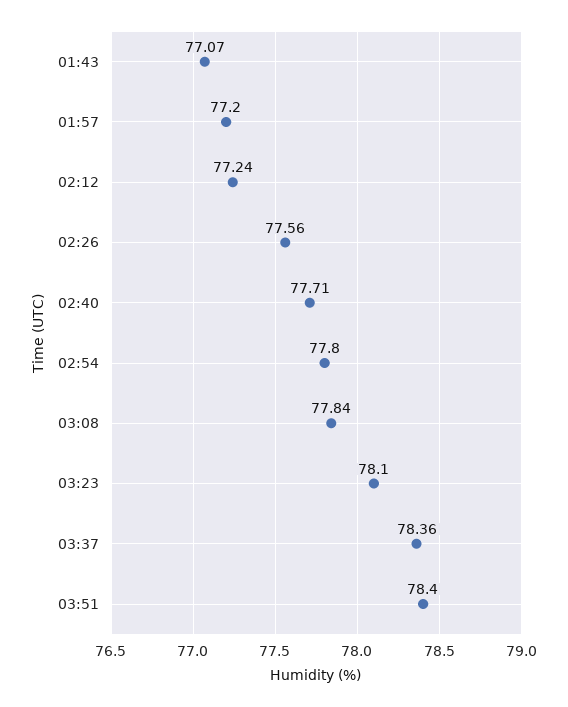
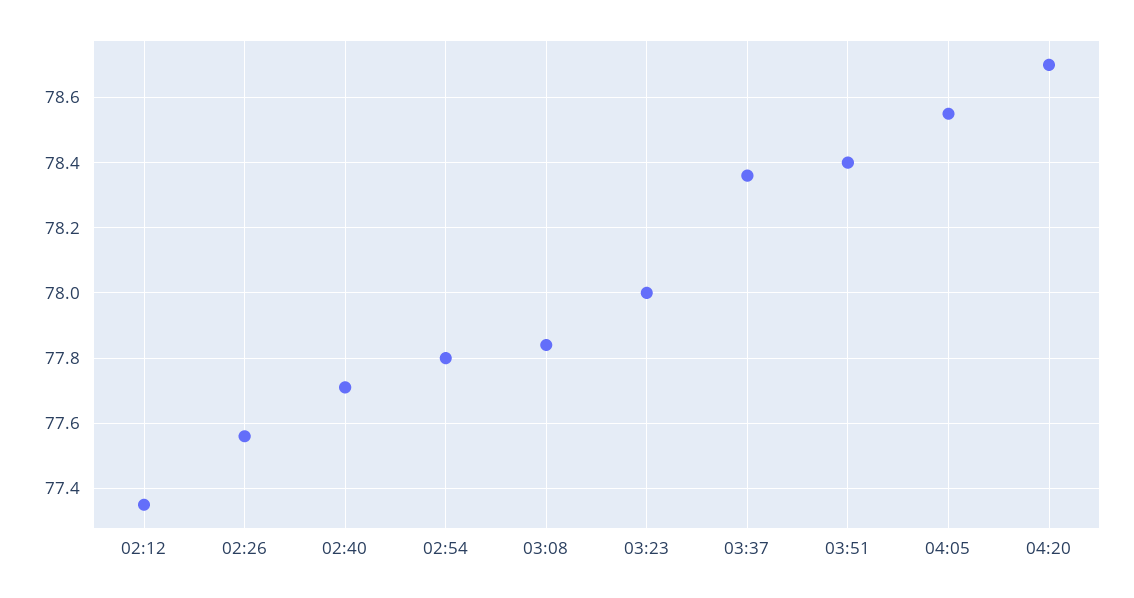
01:43: 77.07 -> none
01:57: 77.2 -> none
02:12: 77.24 -> 77.35
03:23: 78.1 -> 78
04:05: none -> 78.55
04:20: none -> 78.7

